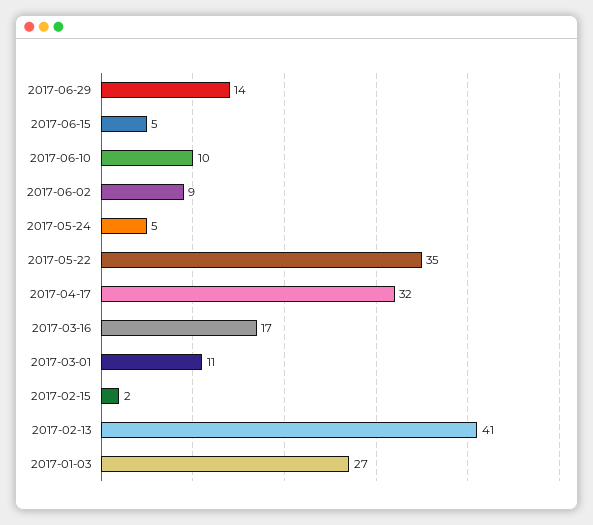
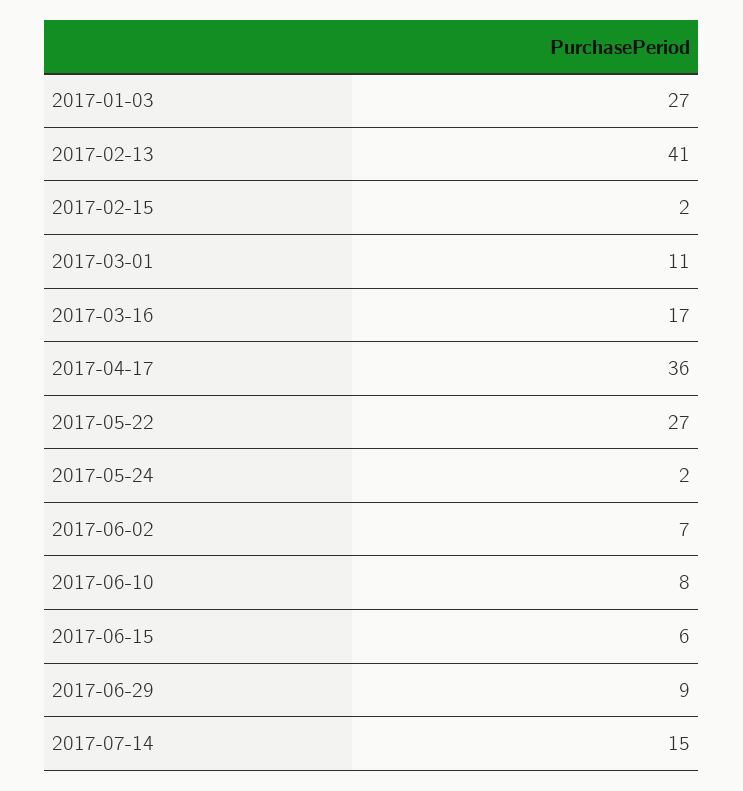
2017-06-29: 14 -> 9
2017-06-15: 5 -> 6
2017-06-10: 10 -> 8
2017-06-02: 9 -> 7
2017-05-24: 5 -> 2
2017-05-22: 35 -> 27
2017-04-17: 32 -> 36
2017-07-14: none -> 15

